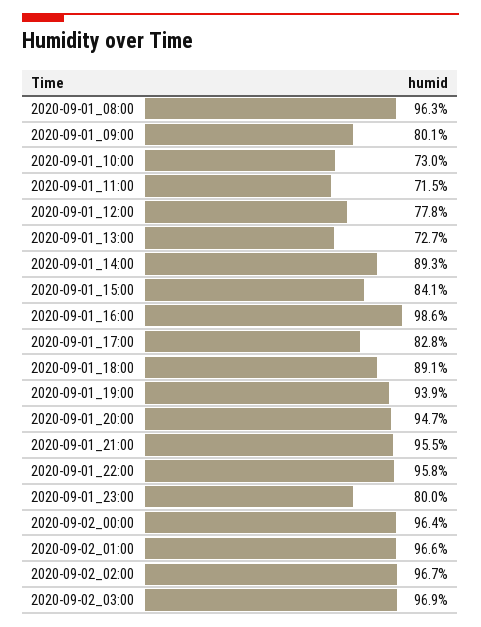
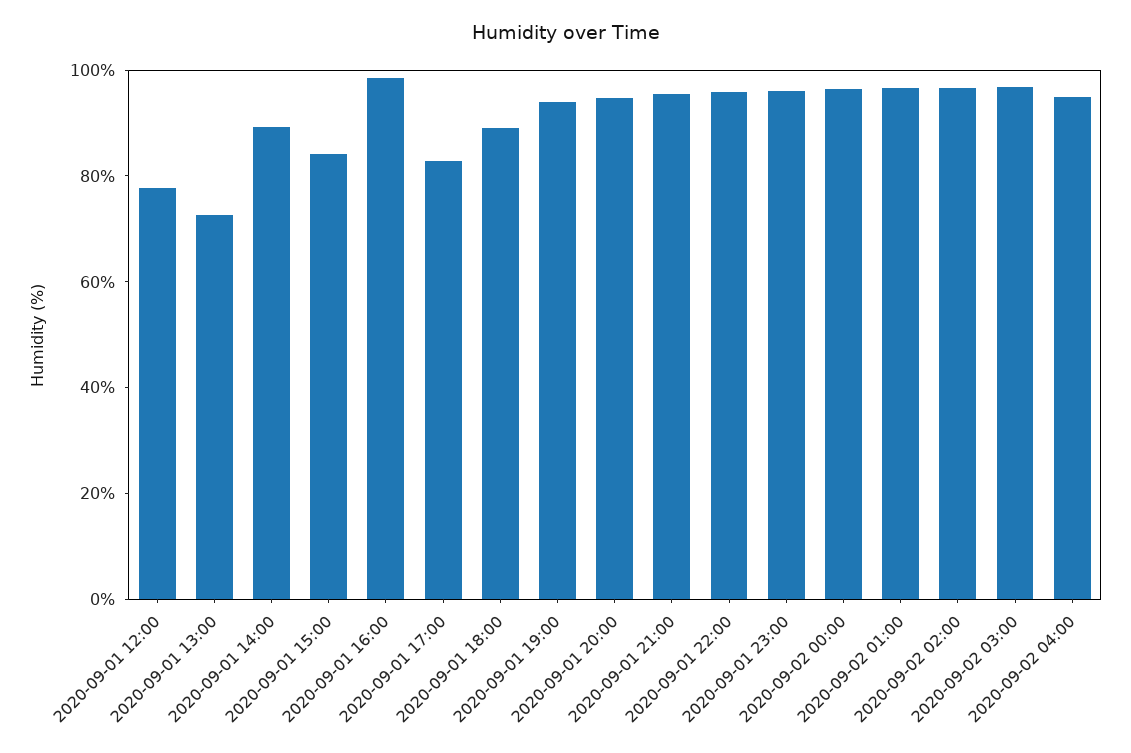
2020-09-01_08:00: 96.3 -> none
2020-09-01_09:00: 80.1 -> none
2020-09-01_10:00: 73 -> none
2020-09-01_11:00: 71.5 -> none
2020-09-01_23:00: 80 -> 95
2020-09-02 04:00: none -> 95

